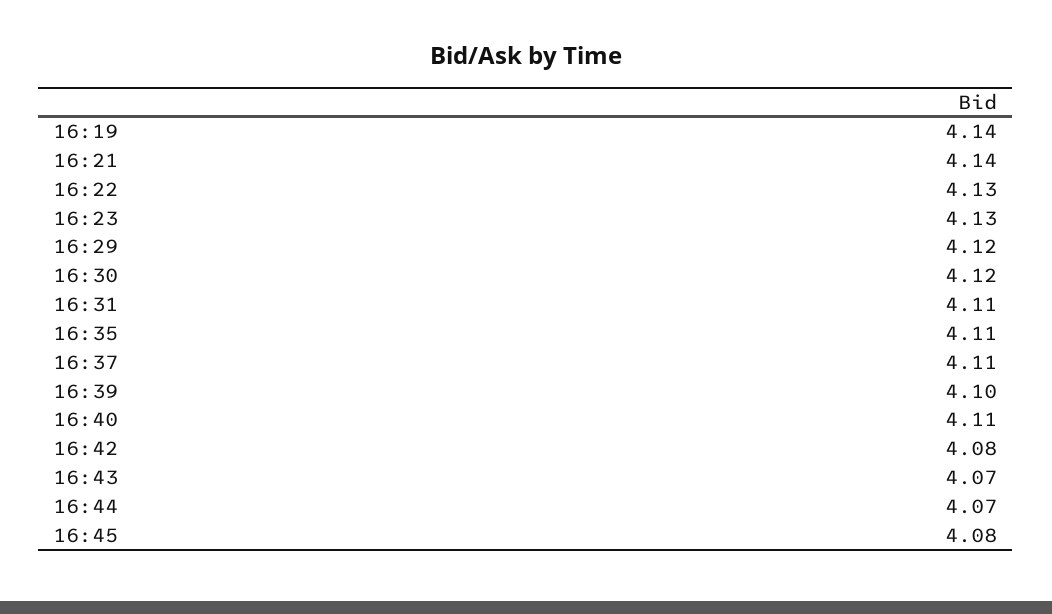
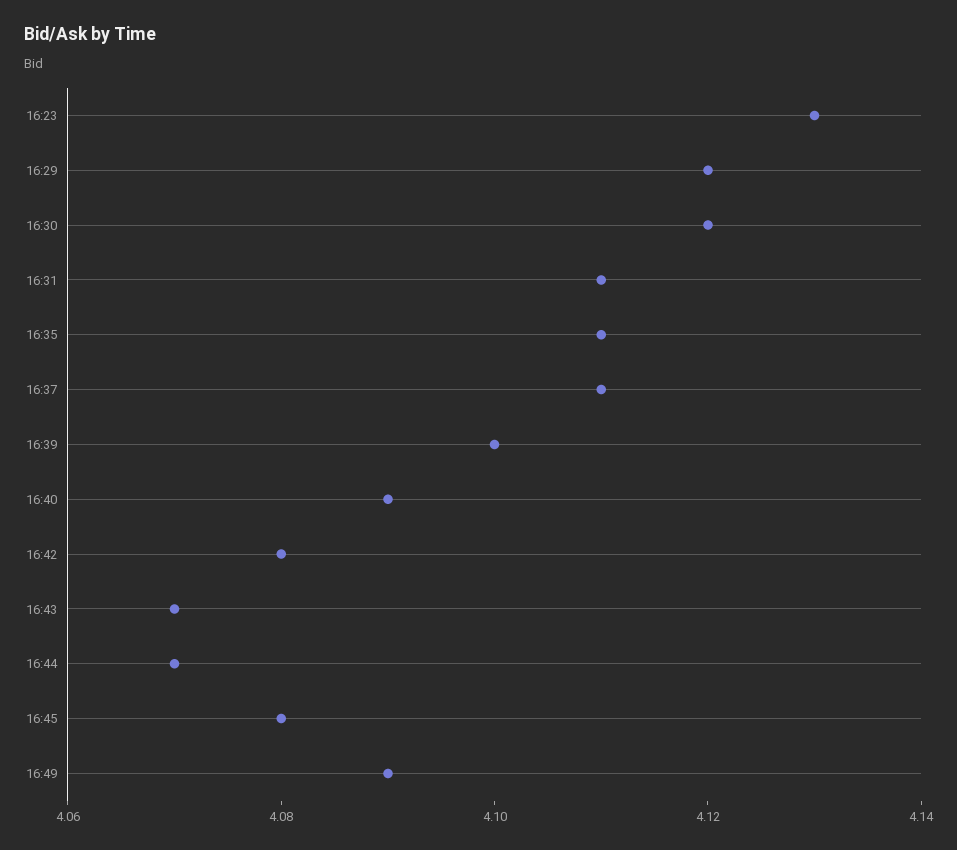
16:19: 4.14 -> none
16:21: 4.14 -> none
16:22: 4.13 -> none
16:40: 4.11 -> 4.09
16:49: none -> 4.09

